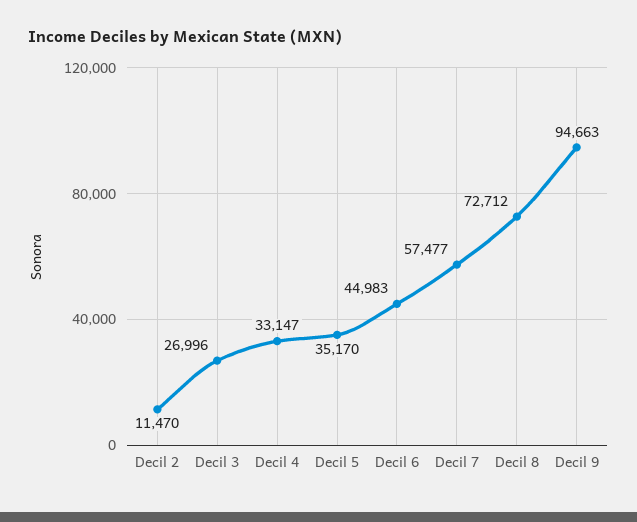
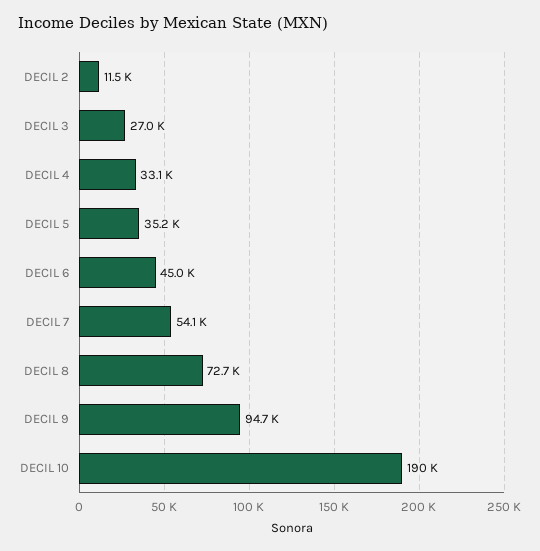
Decil 7: 57477 -> 54100
DECIL 10: none -> 190000

